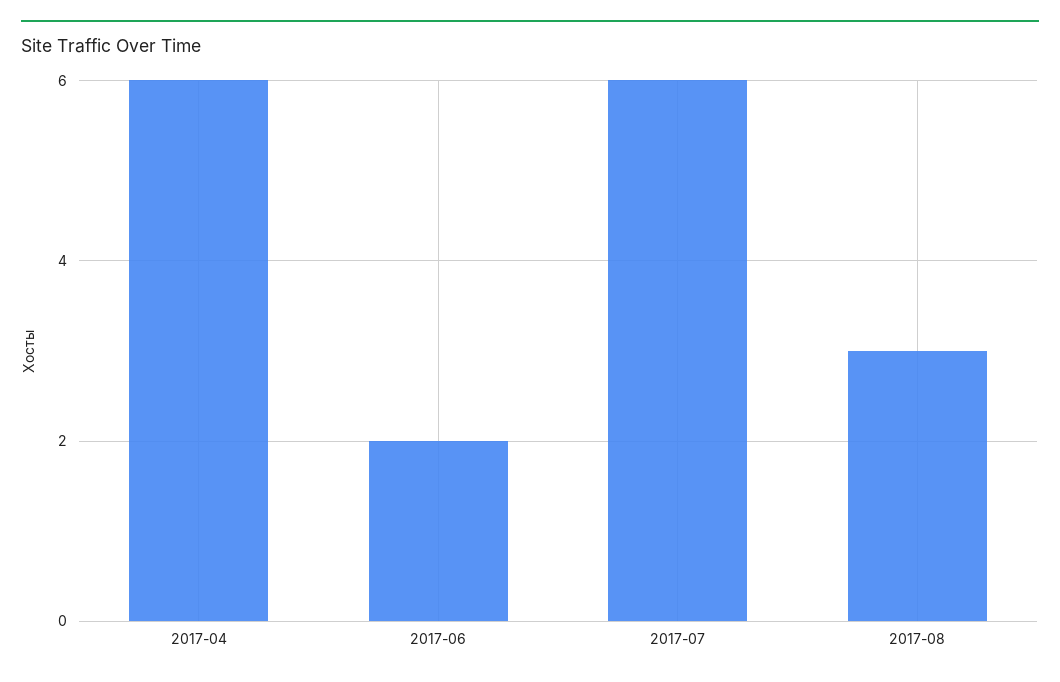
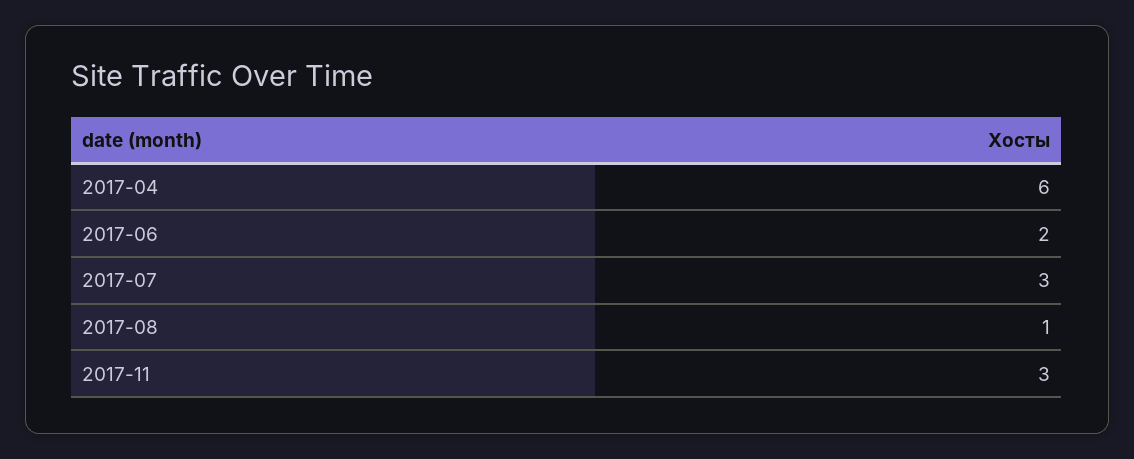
2017-07: 6 -> 3
2017-08: 3 -> 1
2017-11: none -> 3

